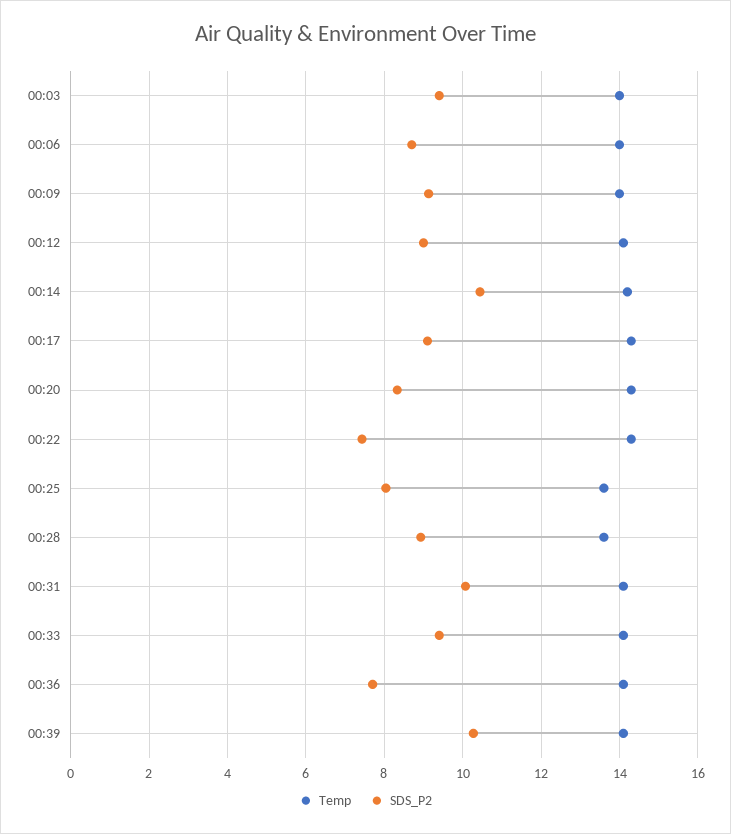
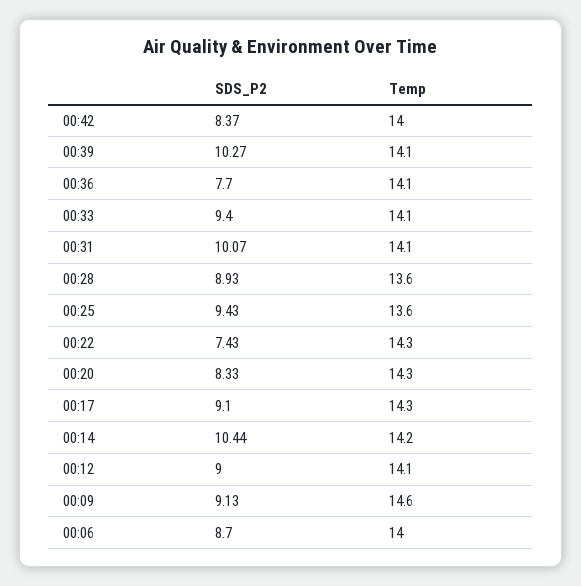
Temp, 00:03: 14 -> none
SDS_P2, 00:03: 9.4 -> none
Temp, 00:09: 14 -> 14.6
SDS_P2, 00:25: 8 -> 9.43
SDS_P2, 00:42: none -> 8.37
Temp, 00:42: none -> 14

